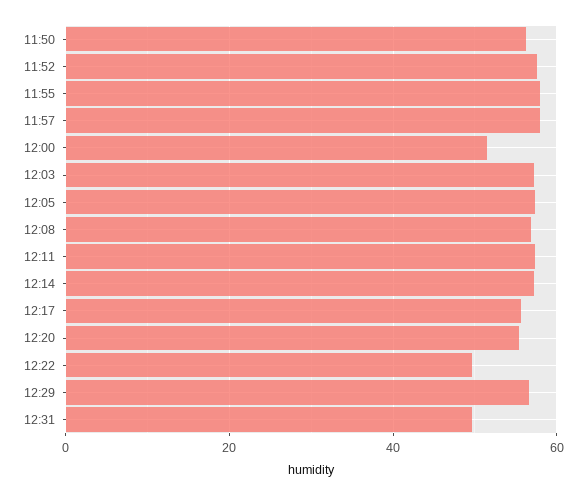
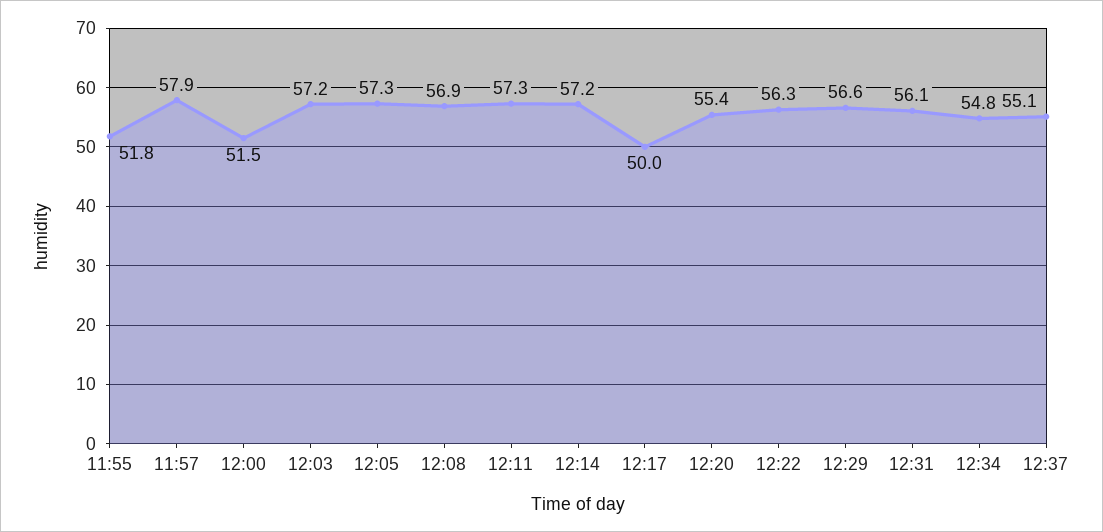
11:50: 56 -> none
11:52: 58 -> none
11:55: 58 -> 51.8
12:17: 56 -> 50
12:22: 50 -> 56.3
12:31: 50 -> 56.1
12:34: none -> 54.8
12:37: none -> 55.1

